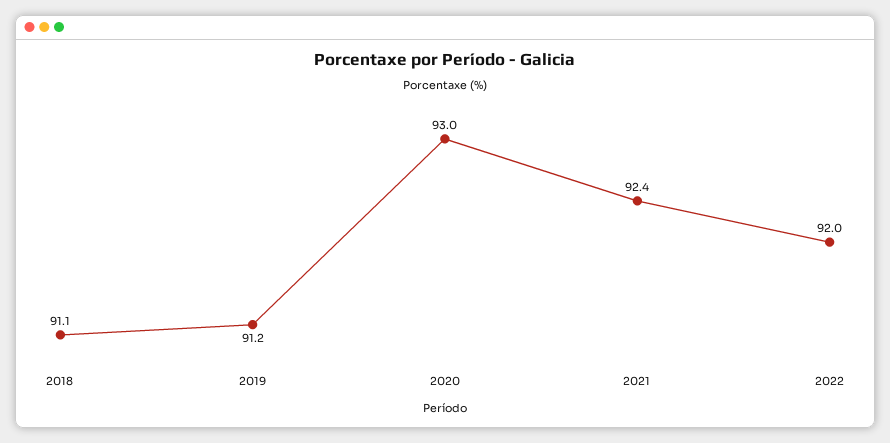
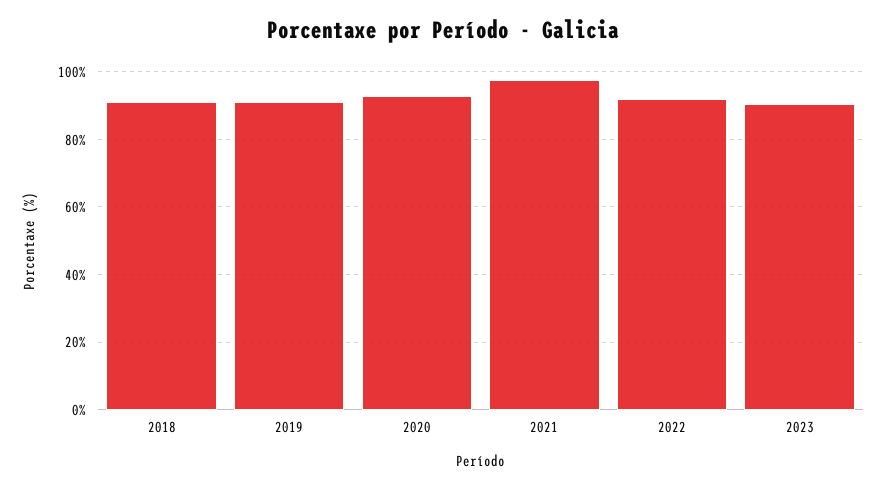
2021: 92.4 -> 98
2023: none -> 90

